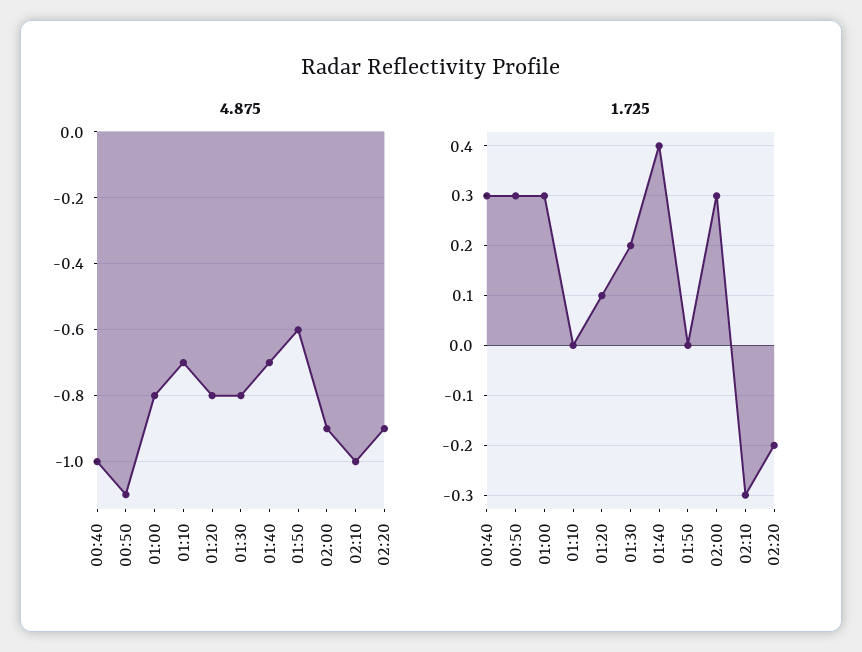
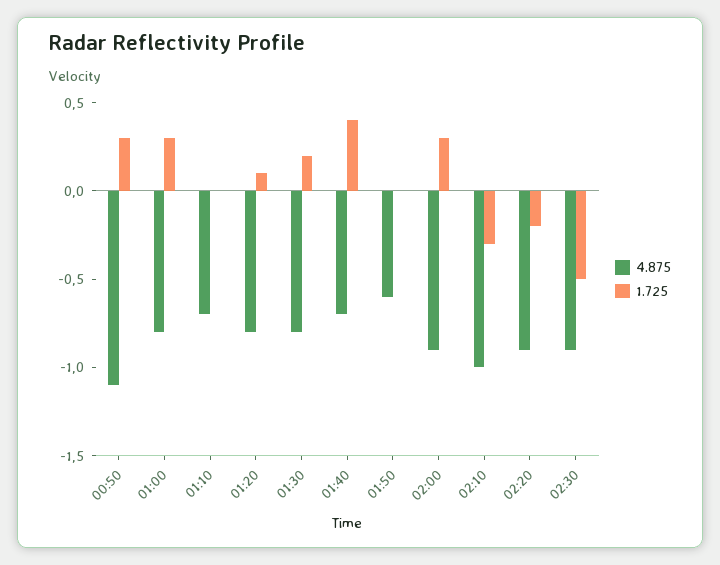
4.875, 00:40: -1 -> none
1.725, 00:40: 0.3 -> none
4.875, 02:30: none -> -0.9
1.725, 02:30: none -> -0.5

